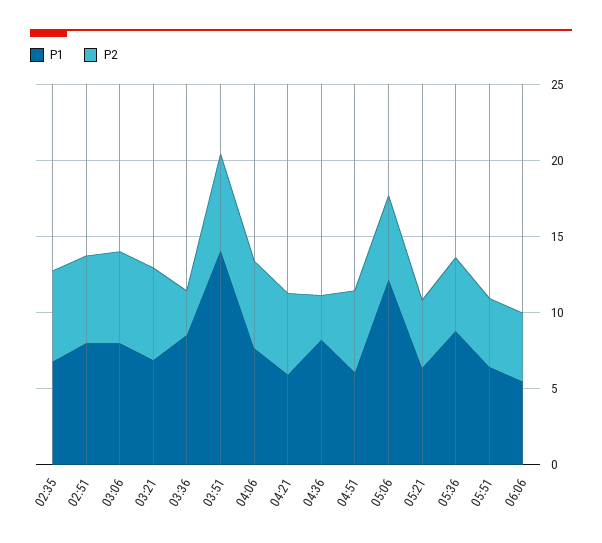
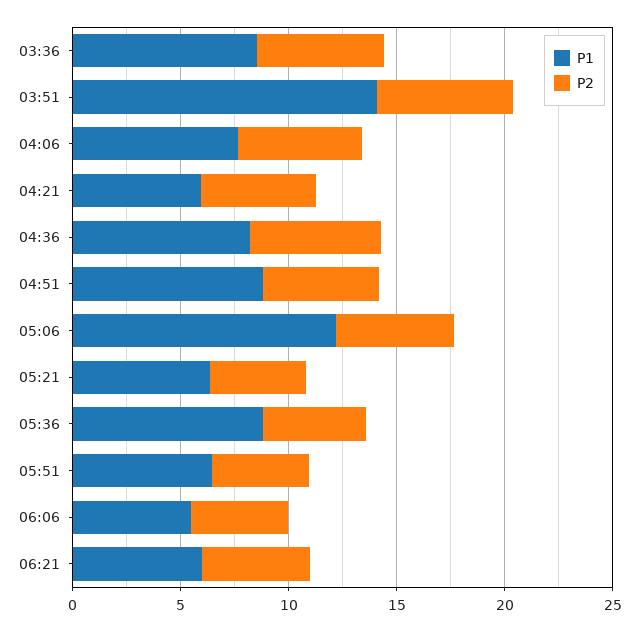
P1, 02:35: 7 -> none
P2, 02:35: 6 -> none
P1, 02:51: 8 -> none
P2, 02:51: 6 -> none
P1, 03:06: 8 -> none
P2, 03:06: 6 -> none
P1, 03:21: 7 -> none
P2, 03:21: 6 -> none
P2, 03:36: 3 -> 6
P2, 04:36: 3 -> 6
P1, 04:51: 6 -> 9
P1, 06:21: none -> 6
P2, 06:21: none -> 5

